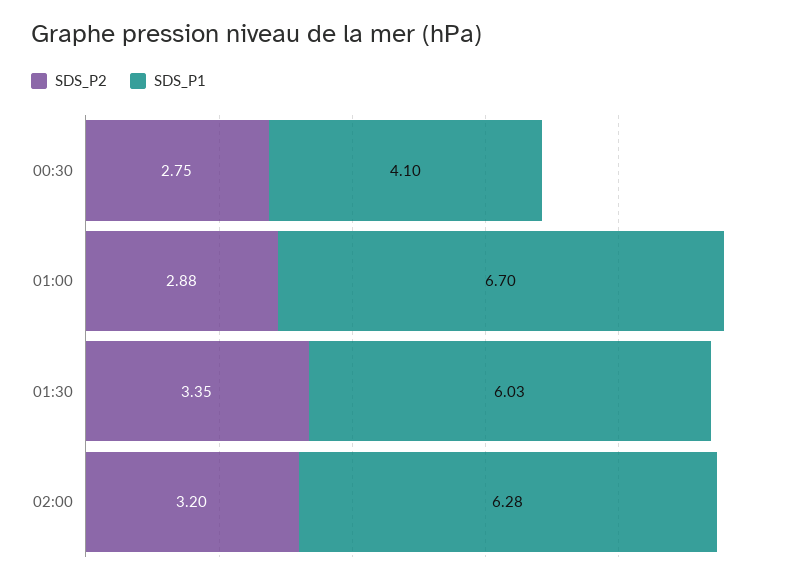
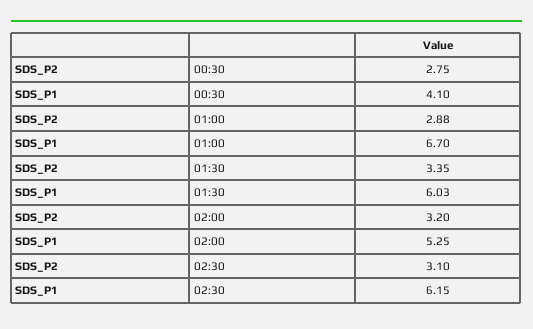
SDS_P1, 02:00: 6.28 -> 5.25
SDS_P2, 02:30: none -> 3.1
SDS_P1, 02:30: none -> 6.15

